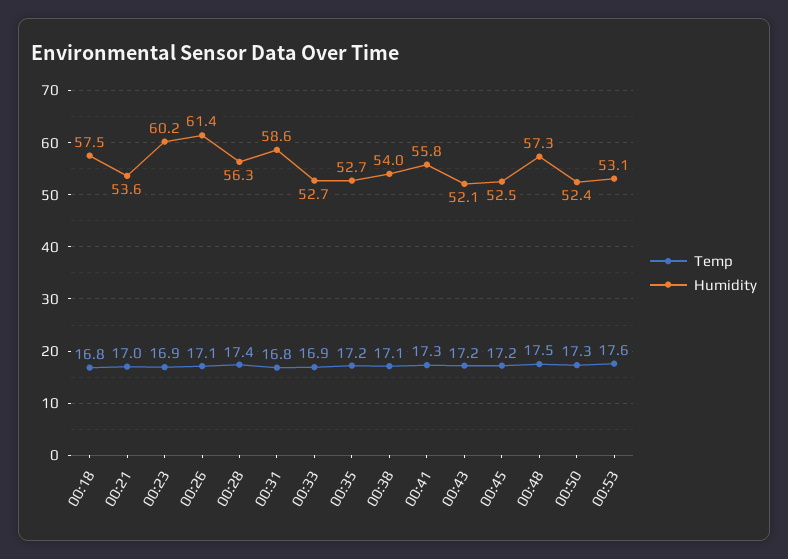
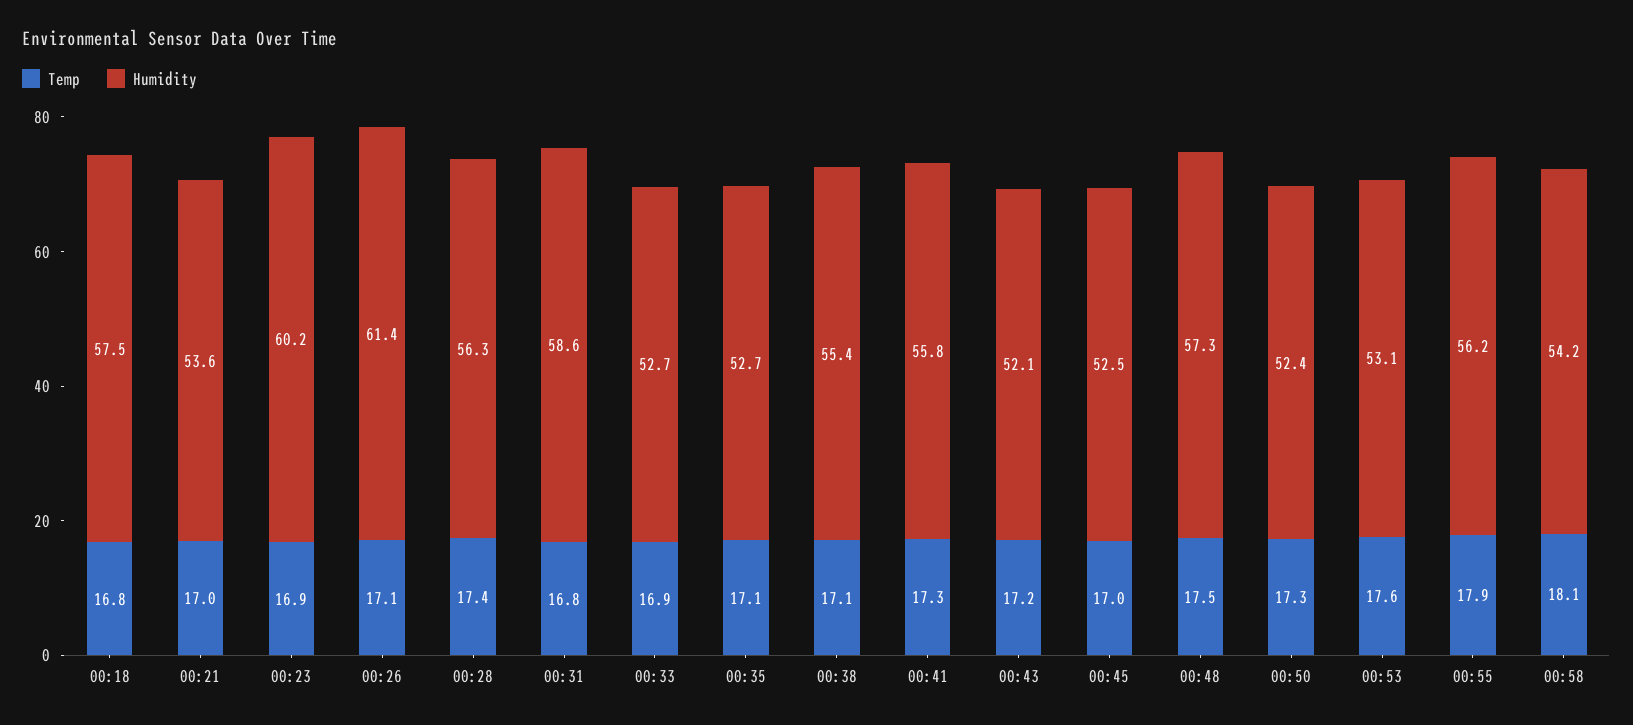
Temp, 00:35: 17.2 -> 17.1
Humidity, 00:38: 54 -> 55.4
Temp, 00:45: 17.2 -> 17
Temp, 00:55: none -> 17.9
Humidity, 00:55: none -> 56.2
Temp, 00:58: none -> 18.1
Humidity, 00:58: none -> 54.2

